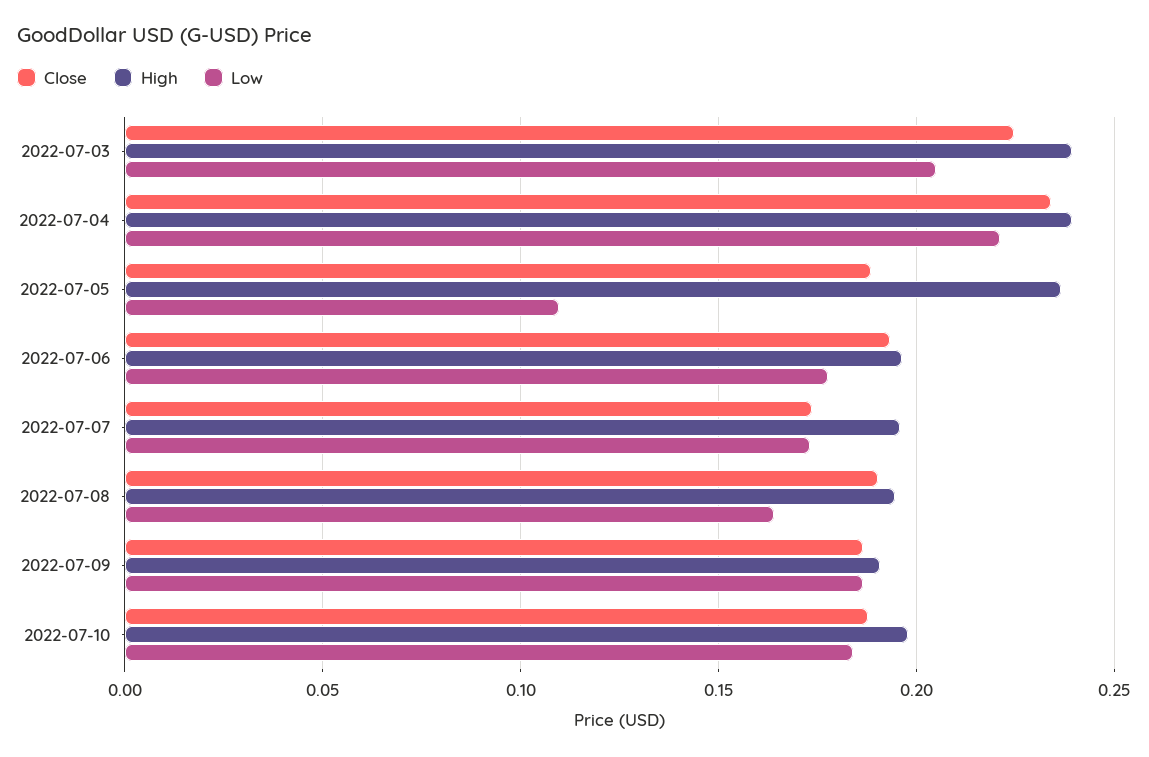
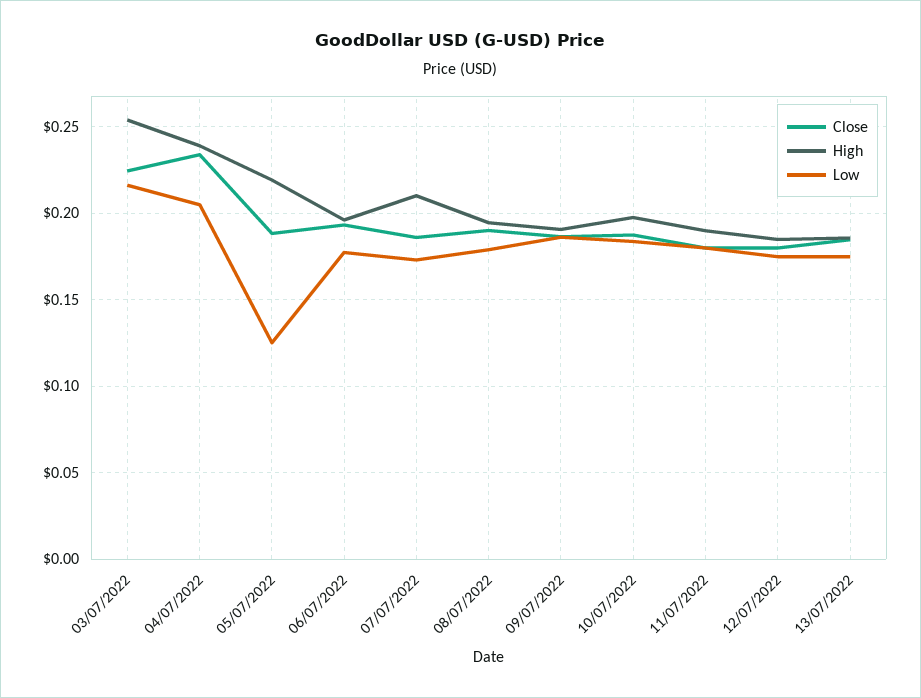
High, 2022-07-03: 0.24 -> 0.255
Low, 2022-07-03: 0.205 -> 0.215
Low, 2022-07-04: 0.22 -> 0.205
High, 2022-07-05: 0.235 -> 0.22
Low, 2022-07-05: 0.11 -> 0.125
Close, 2022-07-07: 0.175 -> 0.185
High, 2022-07-07: 0.195 -> 0.21
Low, 2022-07-08: 0.165 -> 0.18
Close, 11/07/2022: none -> 0.18
High, 11/07/2022: none -> 0.19
Low, 11/07/2022: none -> 0.18
Close, 12/07/2022: none -> 0.18
High, 12/07/2022: none -> 0.185
Low, 12/07/2022: none -> 0.175
Close, 13/07/2022: none -> 0.185
High, 13/07/2022: none -> 0.185
Low, 13/07/2022: none -> 0.175

